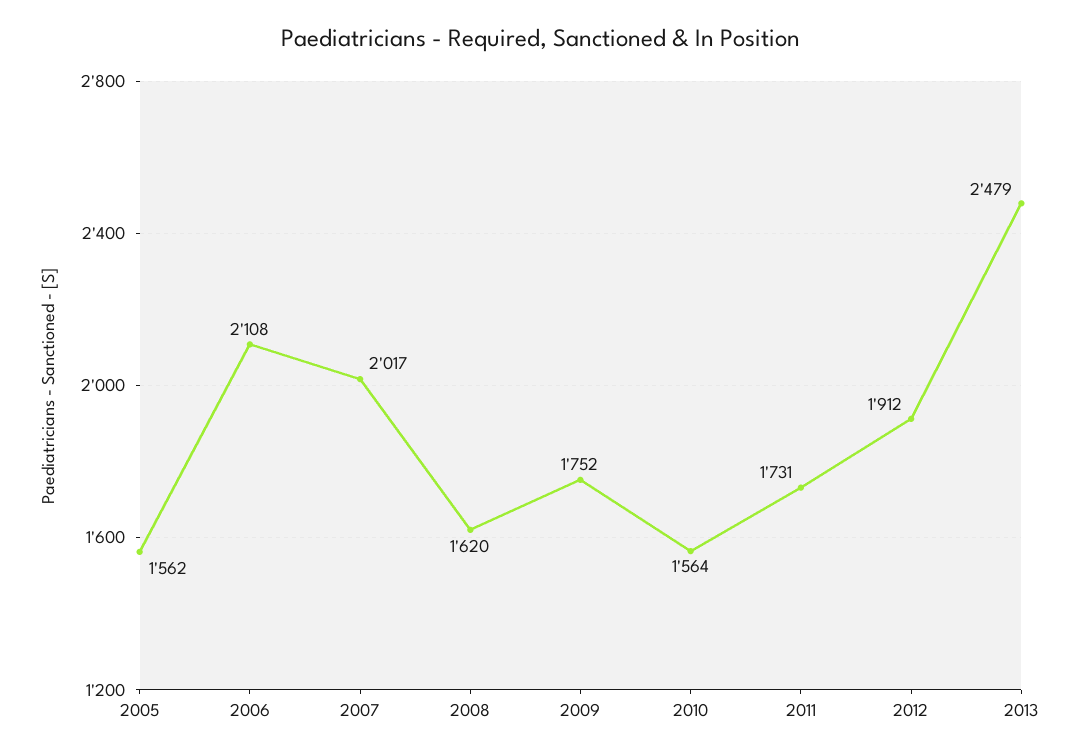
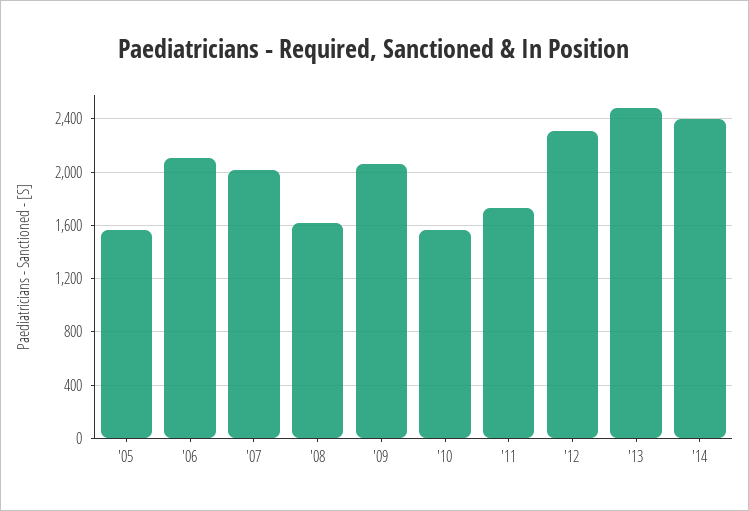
2009: 1752 -> 2050
2012: 1912 -> 2300
'14: none -> 2400

